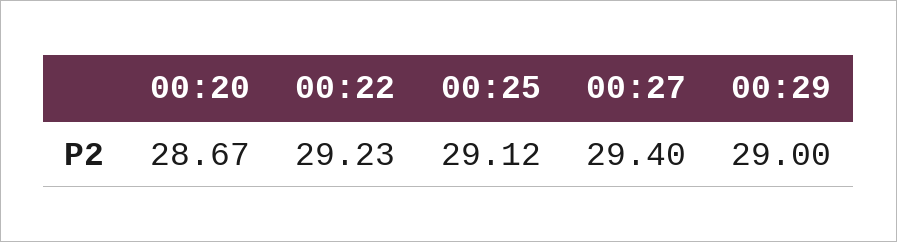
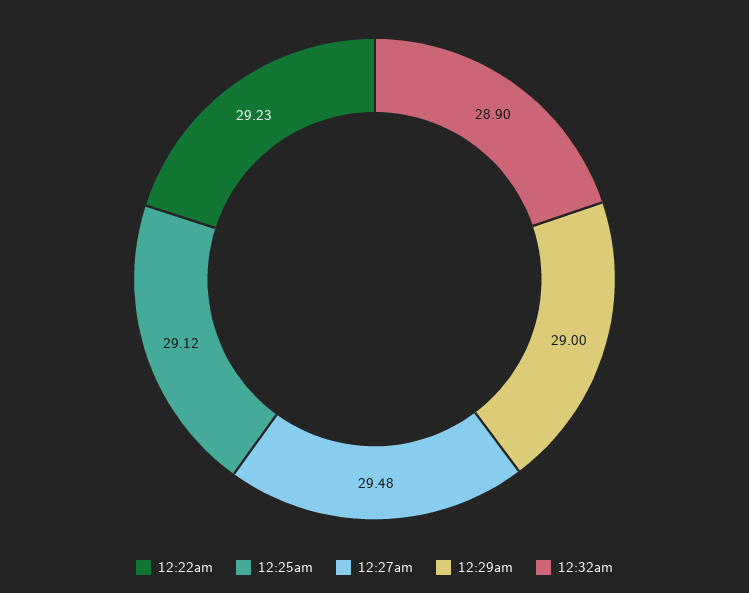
00:20: 28.67 -> none
00:27: 29.4 -> 29.48
12:32am: none -> 28.9

